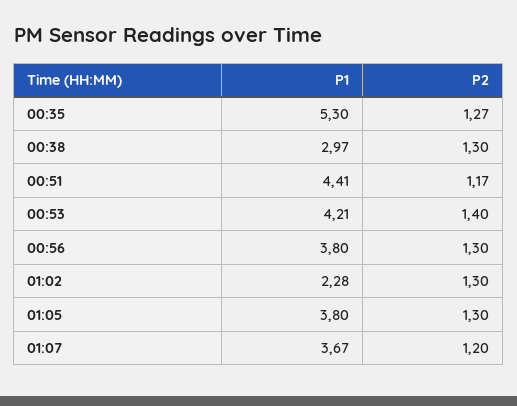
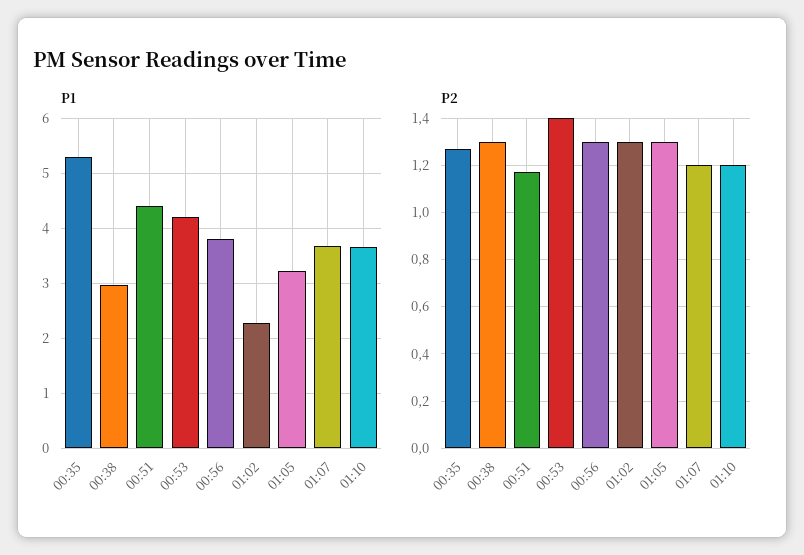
P1, 01:05: 3.8 -> 3.2
P1, 01:10: none -> 3.6
P2, 01:10: none -> 1.2

